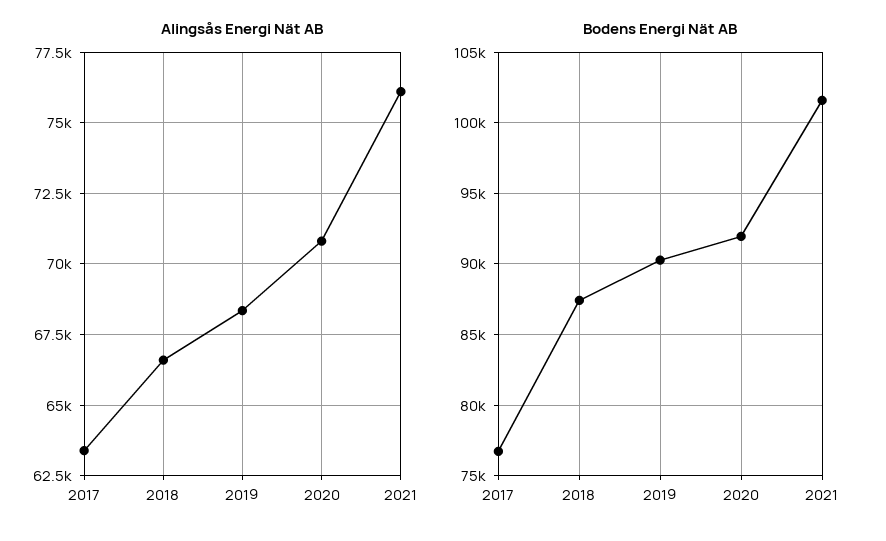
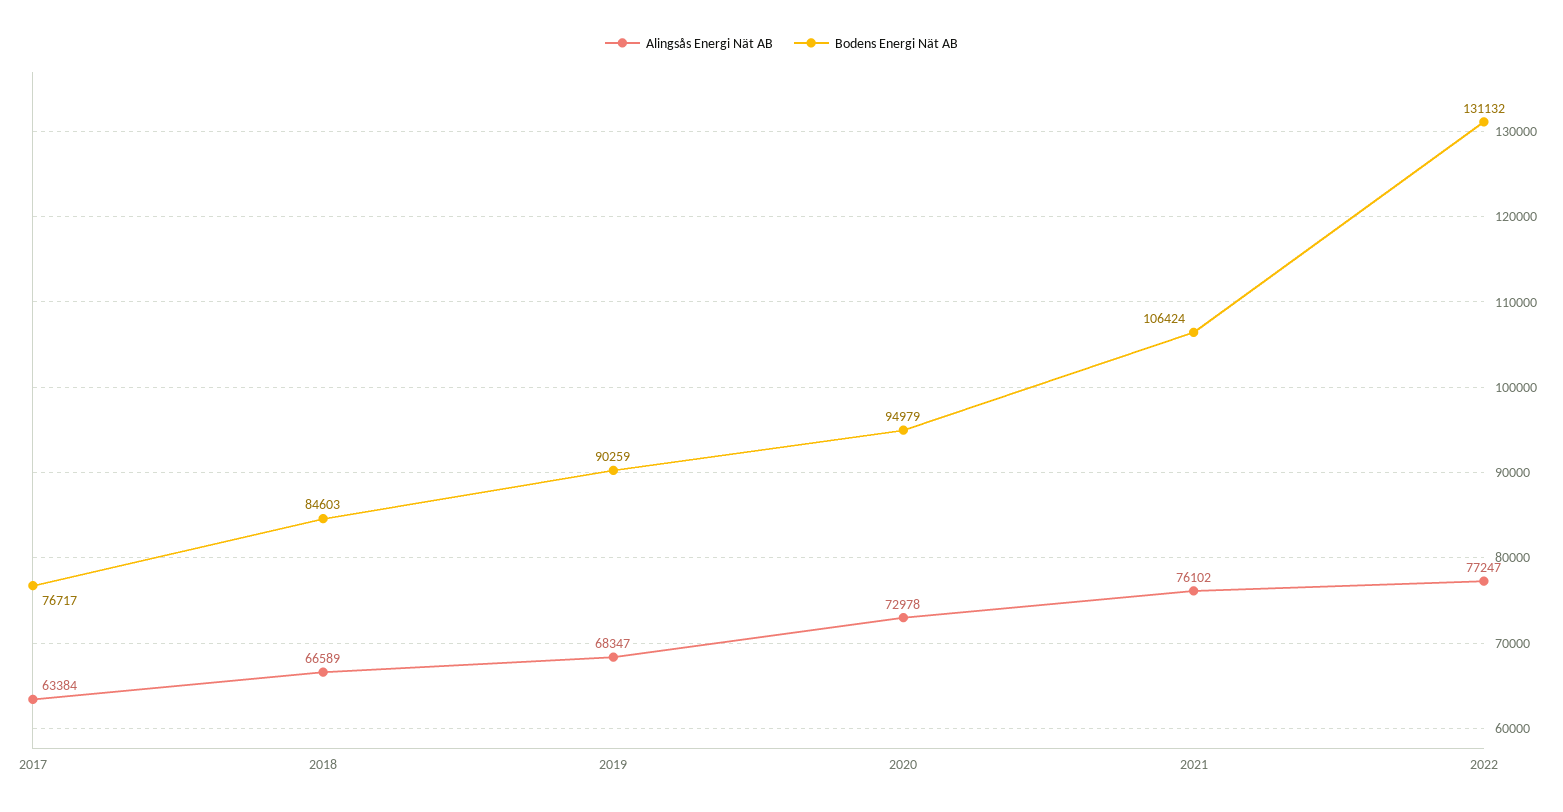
Alingsås Energi Nät AB, 2020: 70750 -> 72978
Bodens Energi Nät AB, 2018: 87500 -> 84603
Bodens Energi Nät AB, 2020: 92000 -> 94979
Bodens Energi Nät AB, 2021: 101500 -> 106424
Alingsås Energi Nät AB, 2022: none -> 77247
Bodens Energi Nät AB, 2022: none -> 131132

